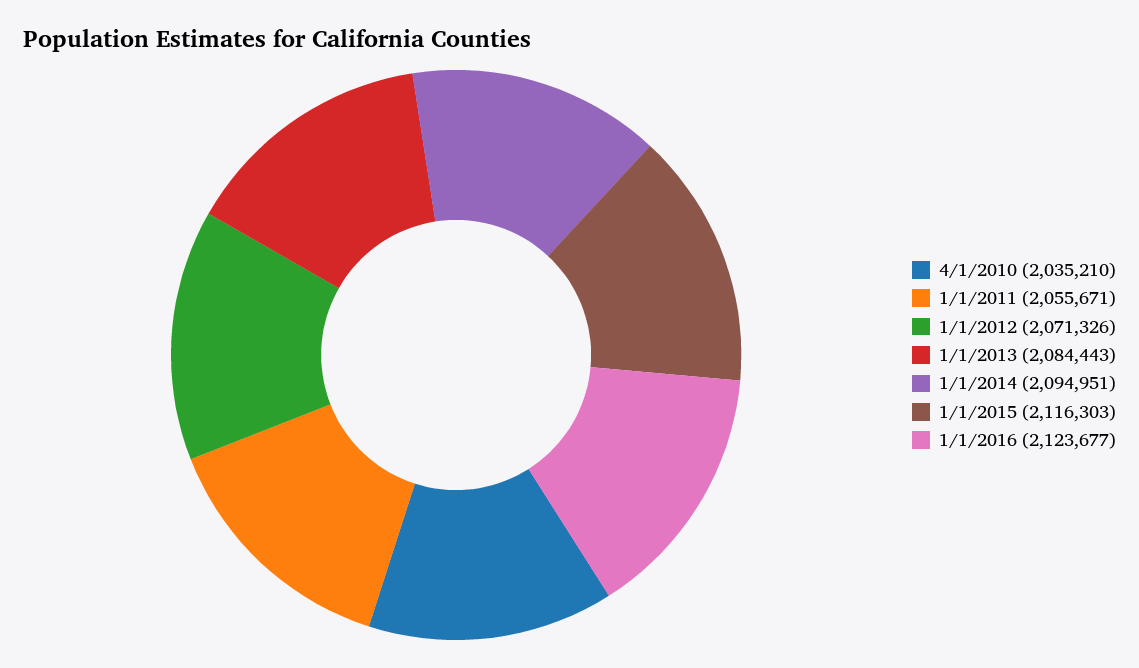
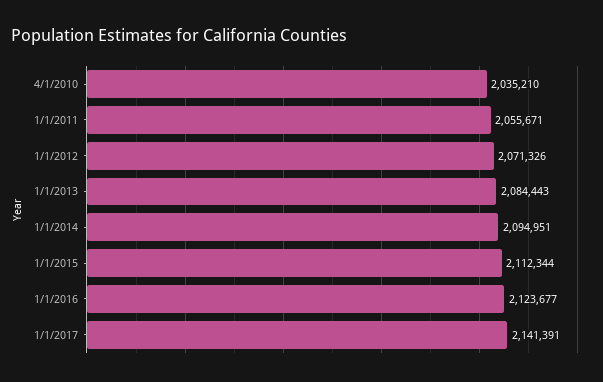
1/1/2015: 2116303 -> 2112344
1/1/2017: none -> 2141391

